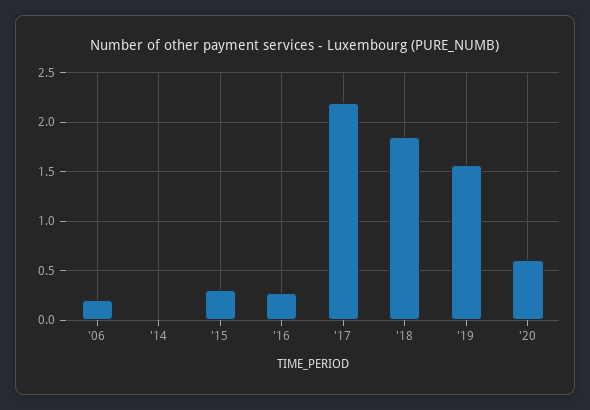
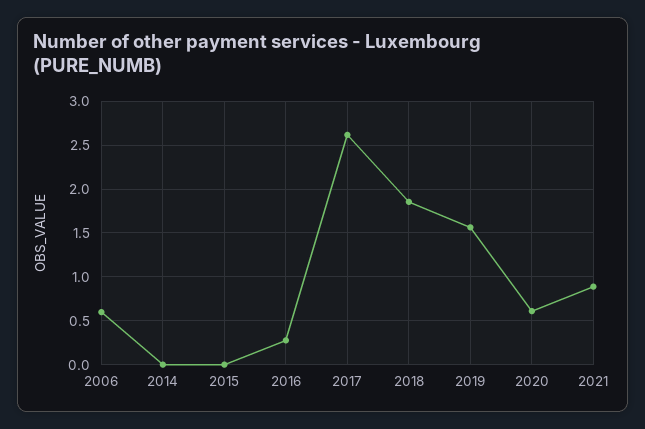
'06: 0.2 -> 0.6
'15: 0.3 -> 0
'17: 2.2 -> 2.6
2021: none -> 0.9

